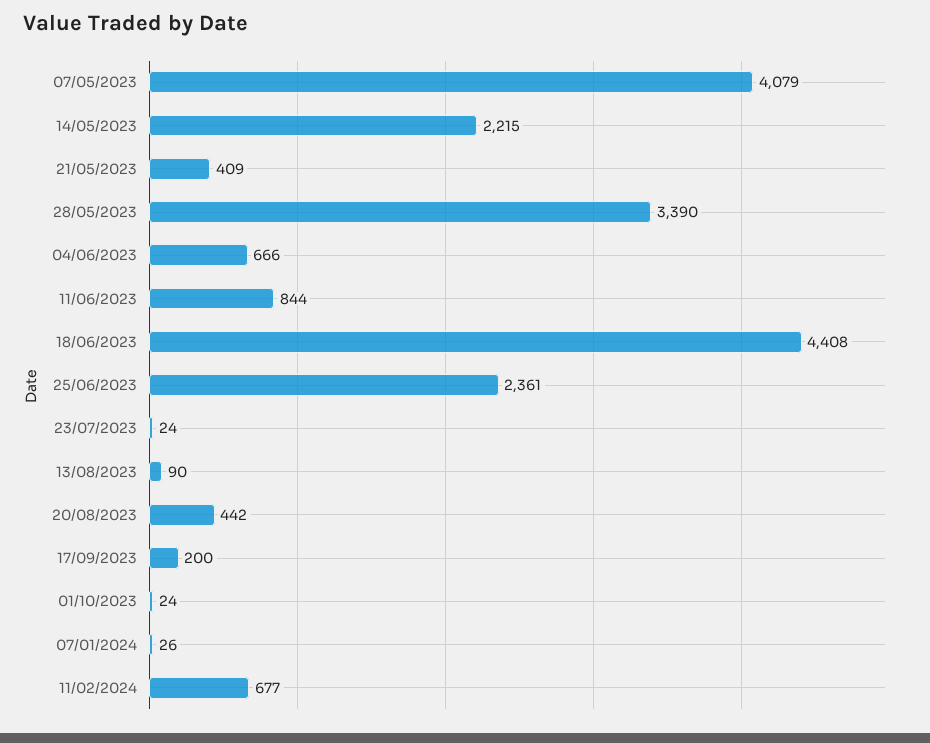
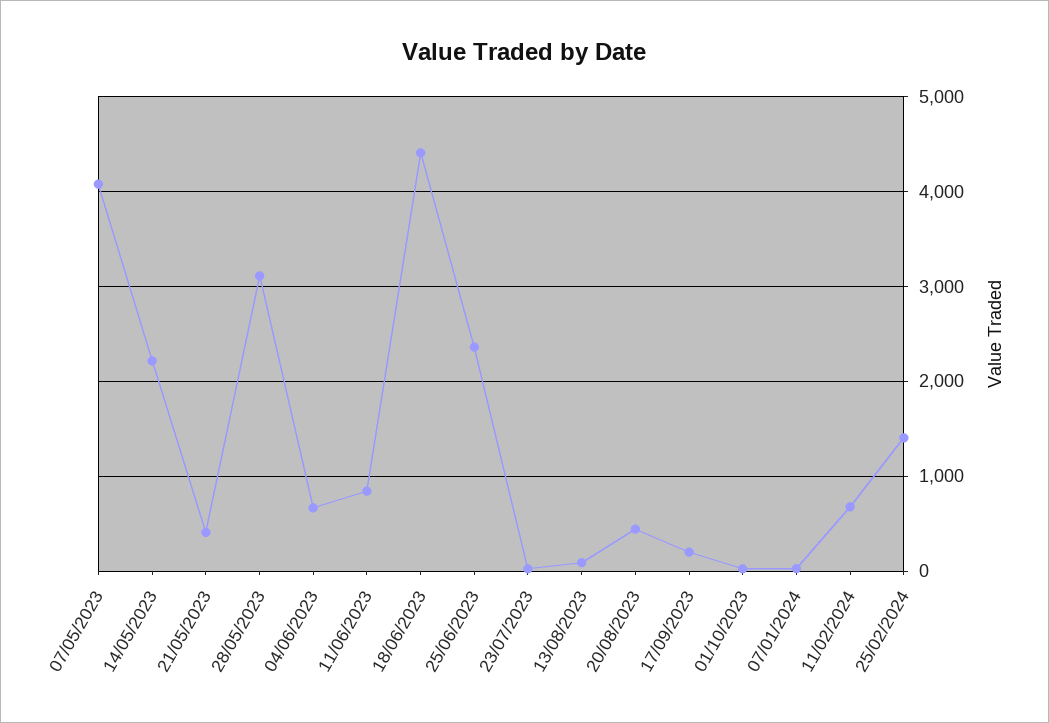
28/05/2023: 3390 -> 3100
25/02/2024: none -> 1400

